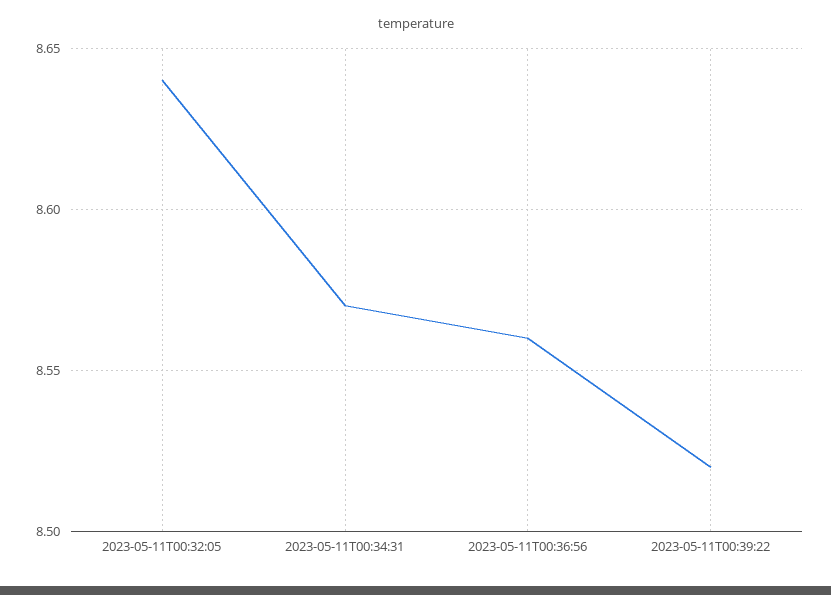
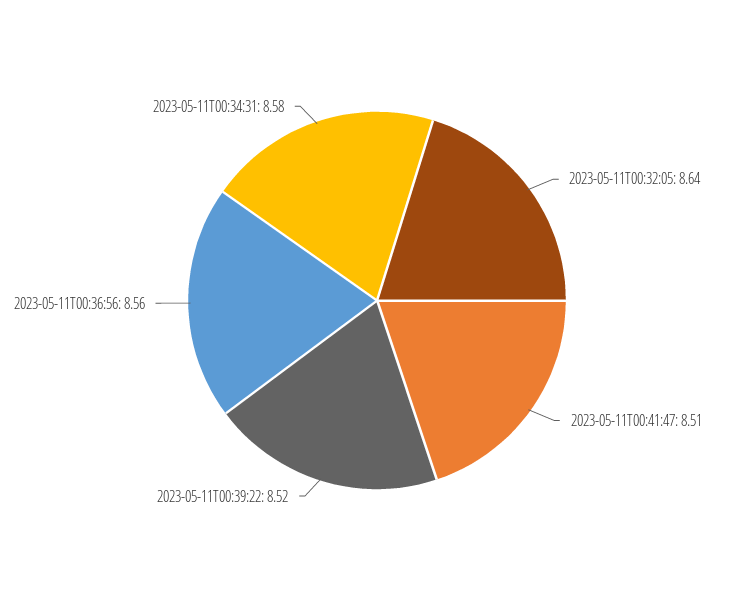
2023-05-11T00:34:31: 8.57 -> 8.58
2023-05-11T00:41:47: none -> 8.51

